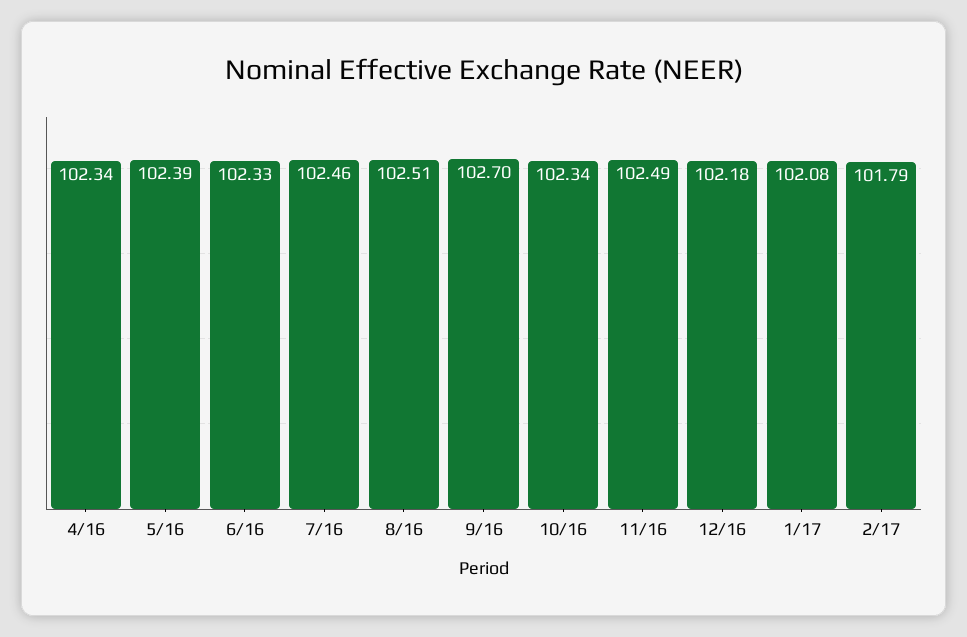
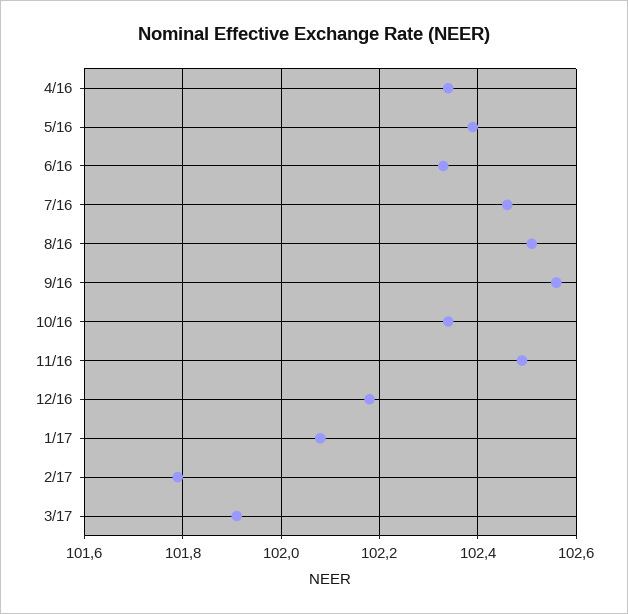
9/16: 102.7 -> 102.55
3/17: none -> 101.9

